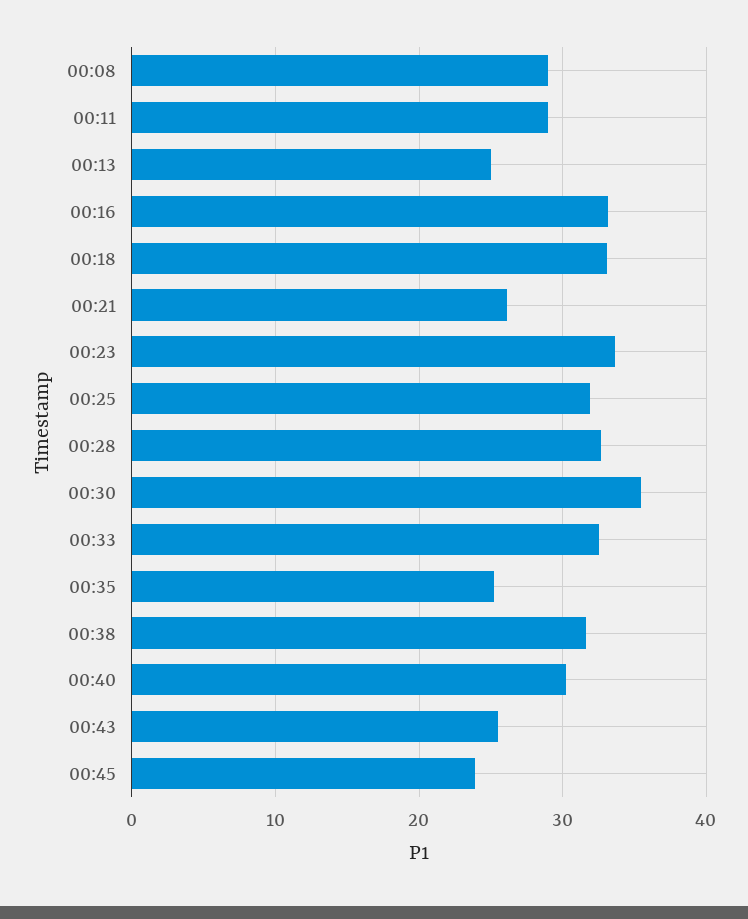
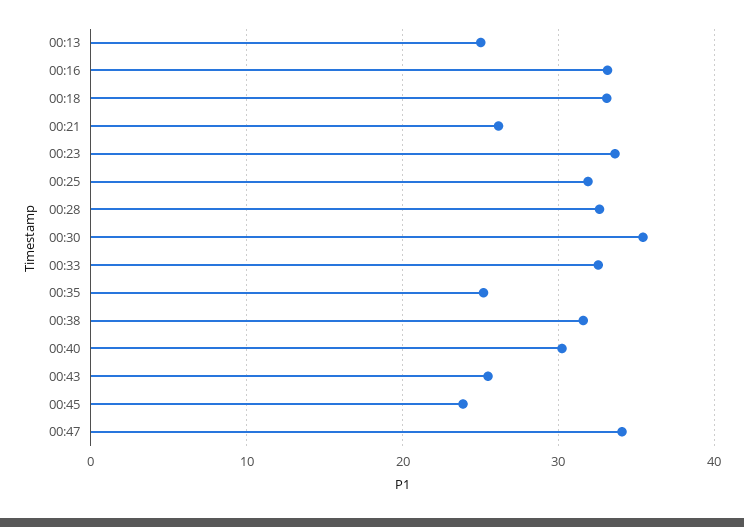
00:08: 29 -> none
00:11: 29 -> none
00:47: none -> 34

